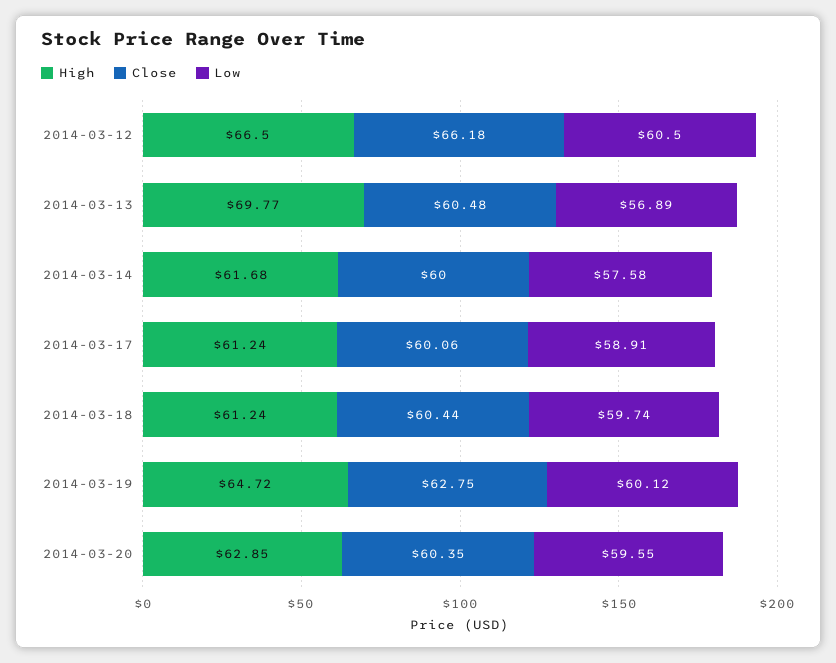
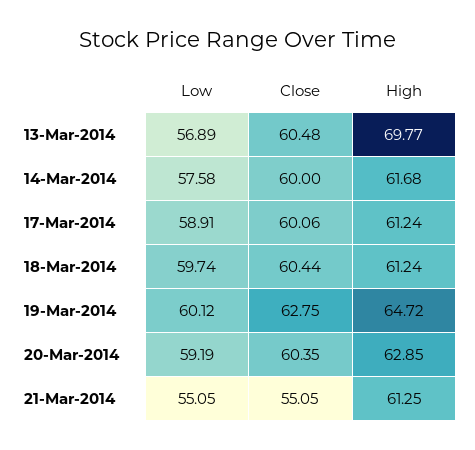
High, 2014-03-12: 66.5 -> none
Close, 2014-03-12: 66.18 -> none
Low, 2014-03-12: 60.5 -> none
Low, 2014-03-20: 59.55 -> 59.19
Low, 21-Mar-2014: none -> 55.05
Close, 21-Mar-2014: none -> 55.05
High, 21-Mar-2014: none -> 61.25

